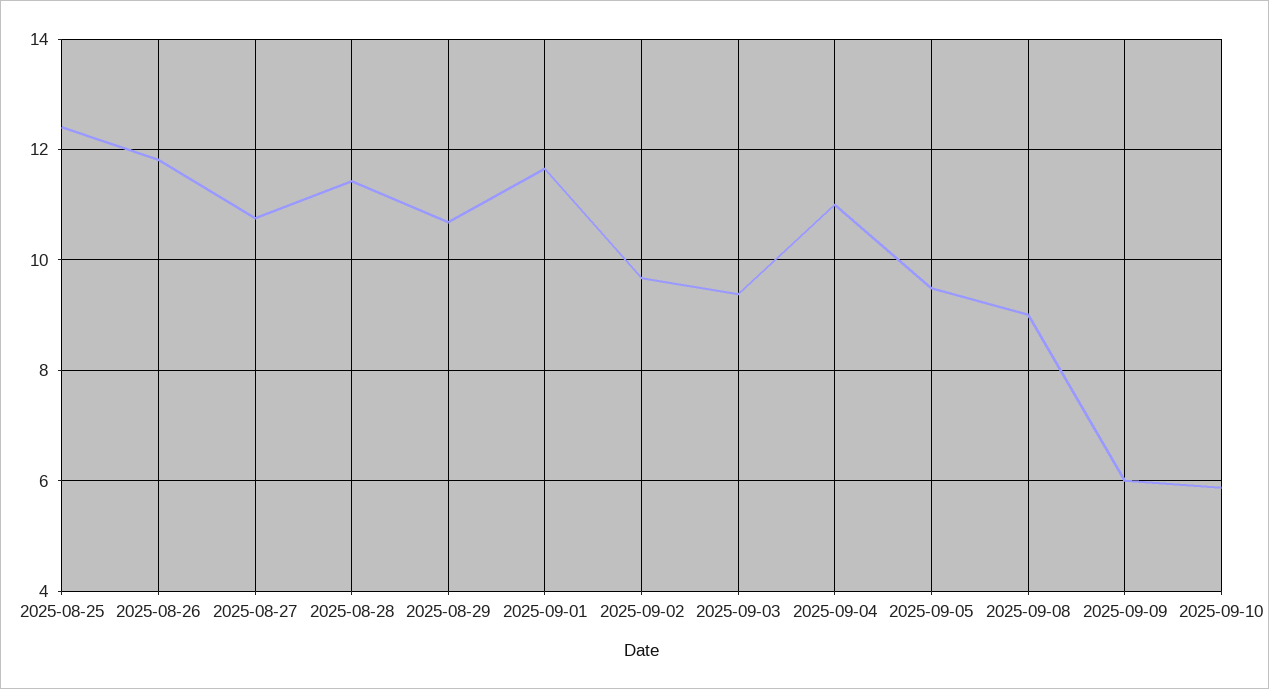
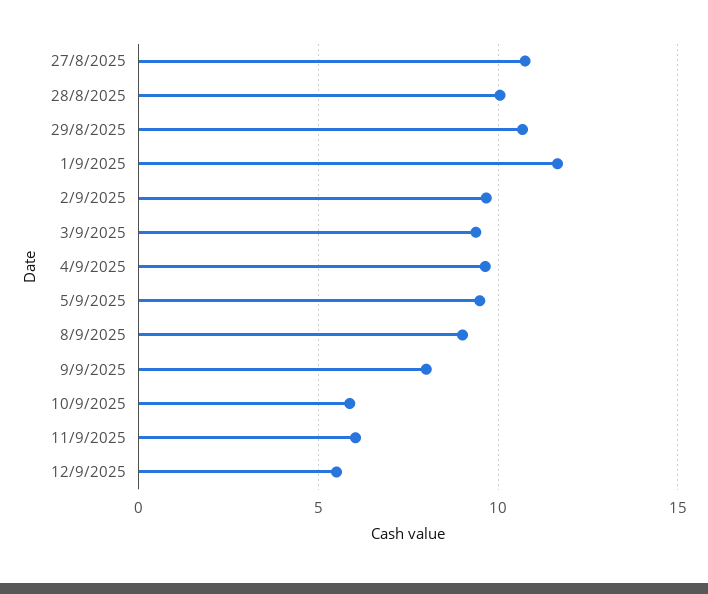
2025-08-25: 12.4 -> none
2025-08-26: 11.8 -> none
2025-08-28: 11.4 -> 10
2025-09-04: 11 -> 9.5
2025-09-09: 6 -> 8
11/9/2025: none -> 6
12/9/2025: none -> 5.5

